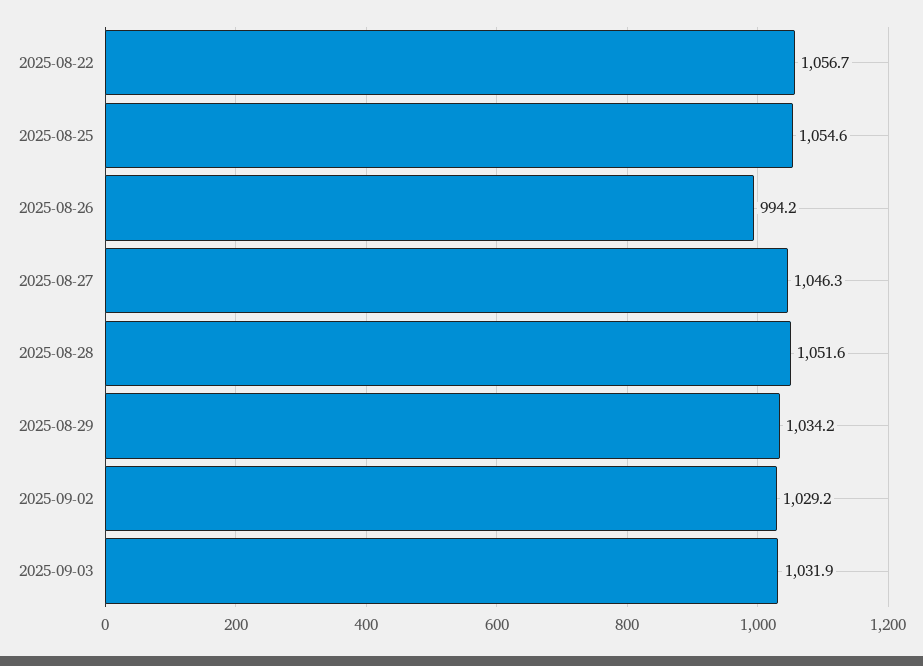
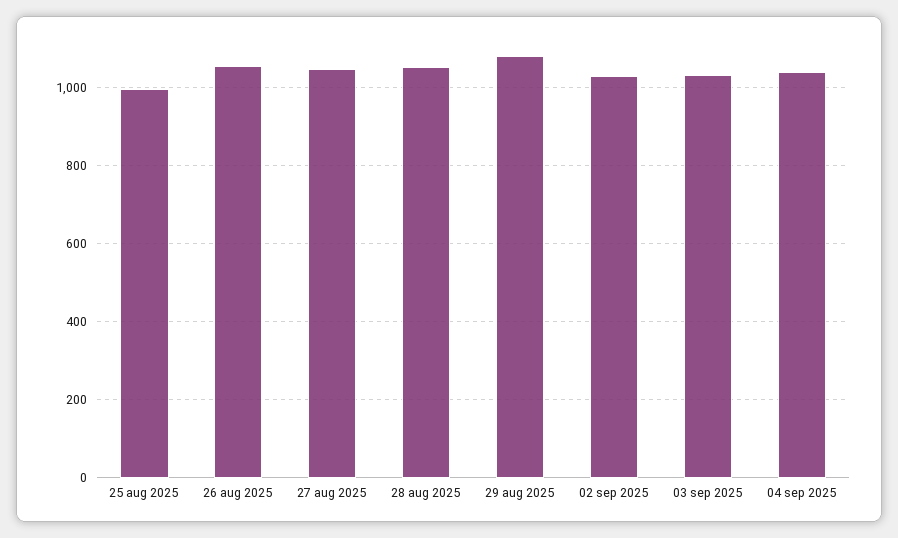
2025-08-22: 1056.7 -> none
2025-08-25: 1054.6 -> 1000
2025-08-26: 994.2 -> 1060
2025-08-29: 1034.2 -> 1080
04 sep 2025: none -> 1040

